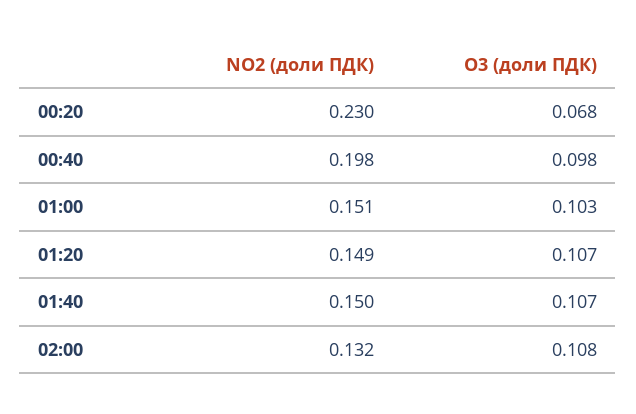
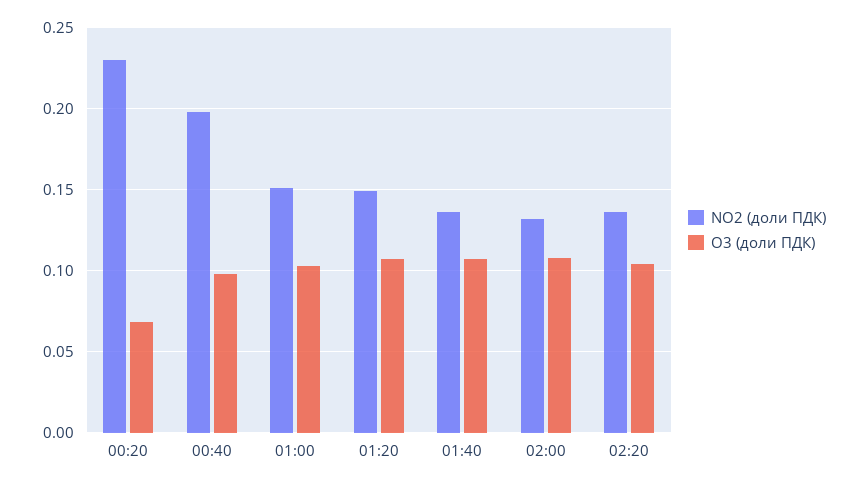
NO2 (доли ПДК), 01:40: 0.15 -> 0.135
NO2 (доли ПДК), 02:20: none -> 0.135
O3 (доли ПДК), 02:20: none -> 0.105

